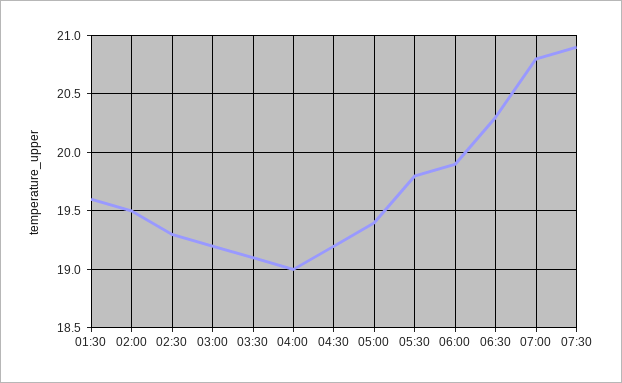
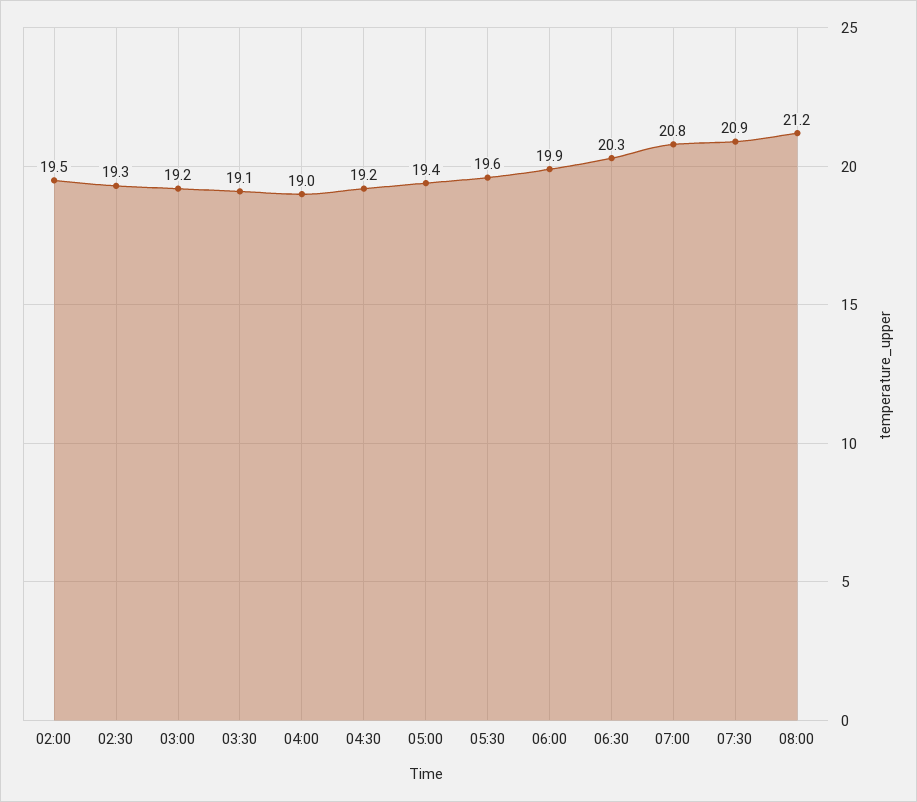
01:30: 19.6 -> none
05:30: 19.8 -> 19.6
08:00: none -> 21.2

